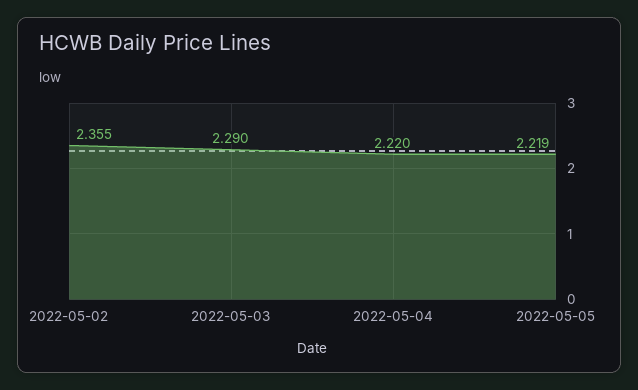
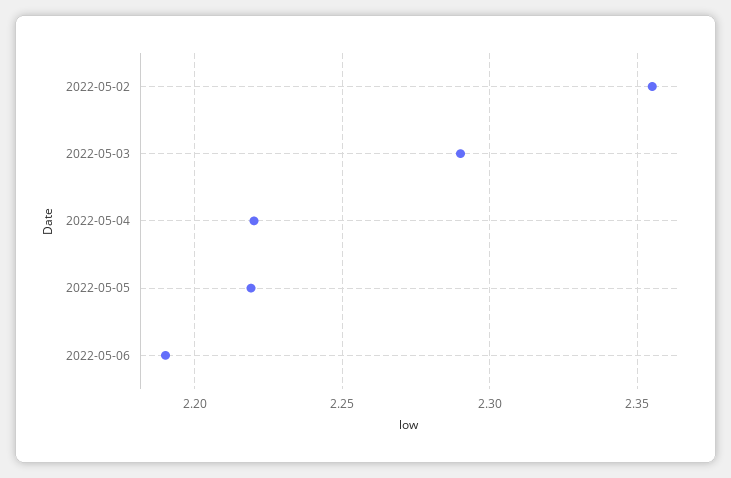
2022-05-06: none -> 2.19

